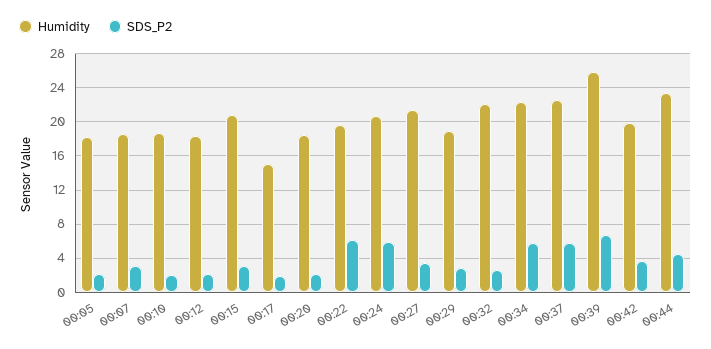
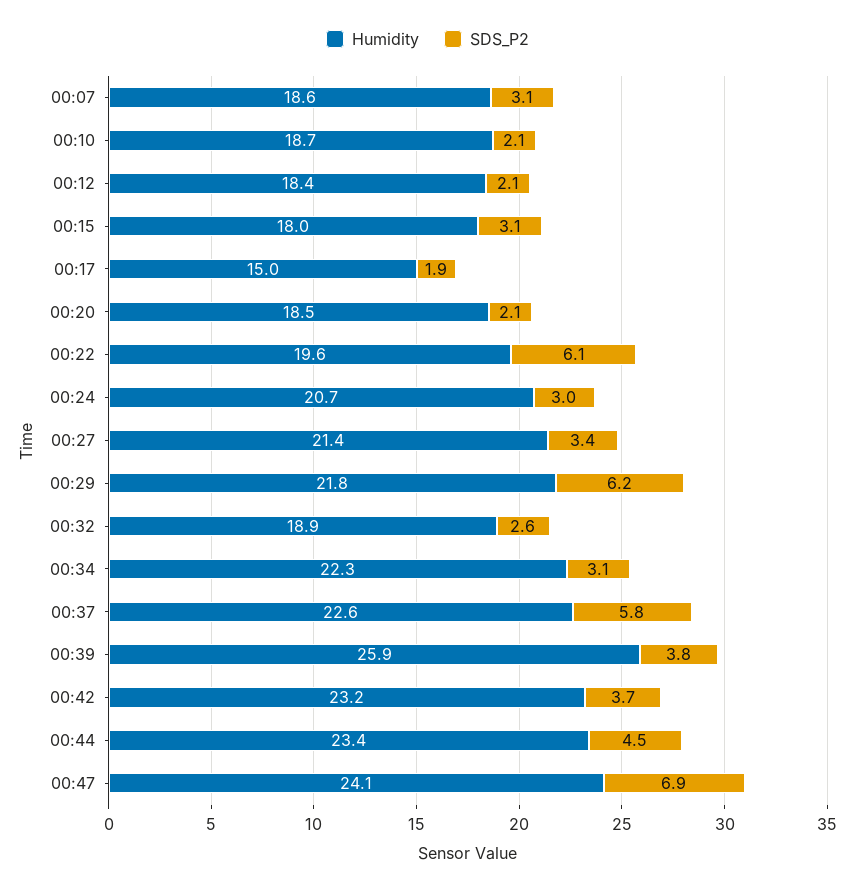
Humidity, 00:05: 18 -> none
SDS_P2, 00:05: 2 -> none
Humidity, 00:15: 21 -> 18
SDS_P2, 00:24: 6 -> 3
Humidity, 00:29: 19 -> 21.8
SDS_P2, 00:29: 3 -> 6.2
Humidity, 00:32: 22 -> 18.9
SDS_P2, 00:34: 6 -> 3.1
SDS_P2, 00:39: 7 -> 3.8
Humidity, 00:42: 20 -> 23.2
Humidity, 00:47: none -> 24.1
SDS_P2, 00:47: none -> 6.9

